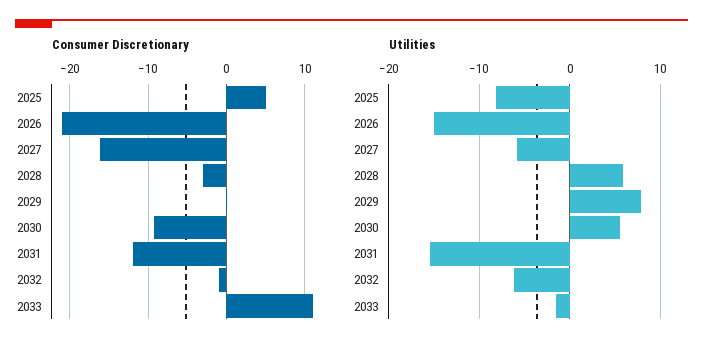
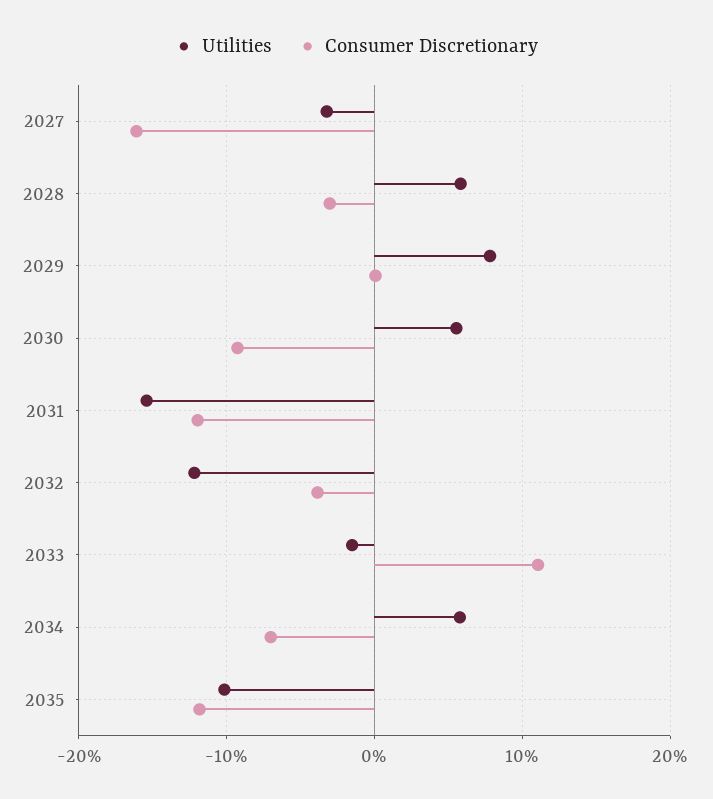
Consumer Discretionary, 2025: 5 -> none
Consumer Discretionary, 2026: -21 -> none
Consumer Discretionary, 2032: -1 -> -4
Utilities, 2025: -8 -> none
Utilities, 2026: -15 -> none
Utilities, 2027: -6 -> -3
Utilities, 2032: -6 -> -12
Utilities, 2034: none -> 6
Consumer Discretionary, 2034: none -> -7
Utilities, 2035: none -> -10
Consumer Discretionary, 2035: none -> -12

